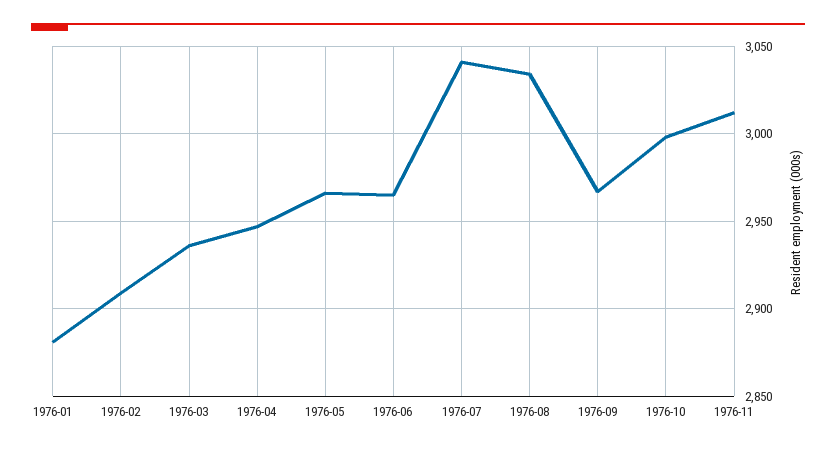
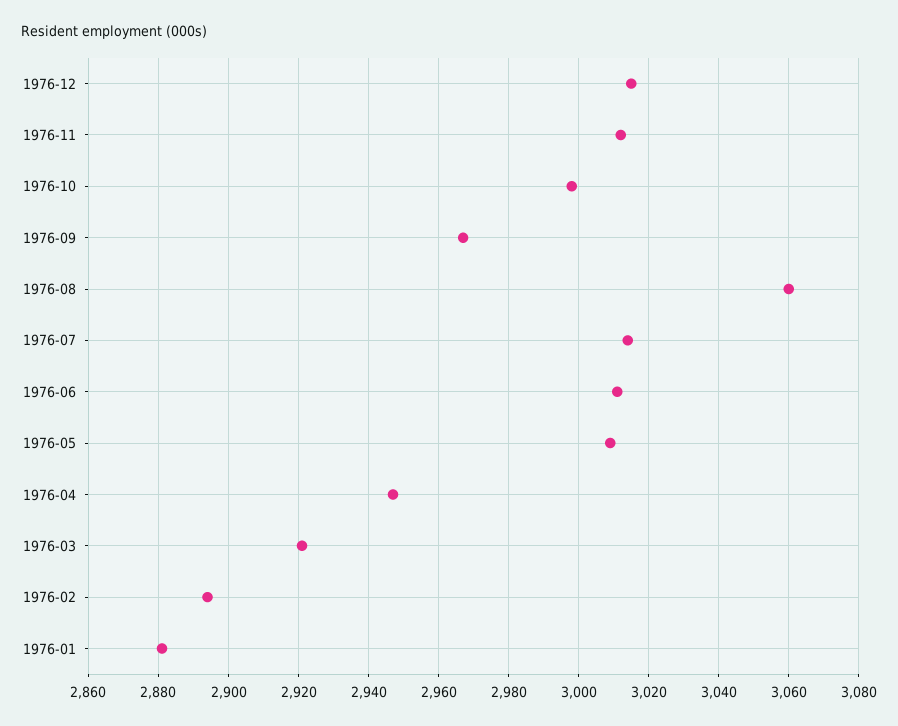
1976-02: 2910 -> 2895
1976-03: 2935 -> 2920
1976-05: 2965 -> 3010
1976-06: 2965 -> 3010
1976-07: 3040 -> 3015
1976-08: 3035 -> 3060
1976-12: none -> 3015

